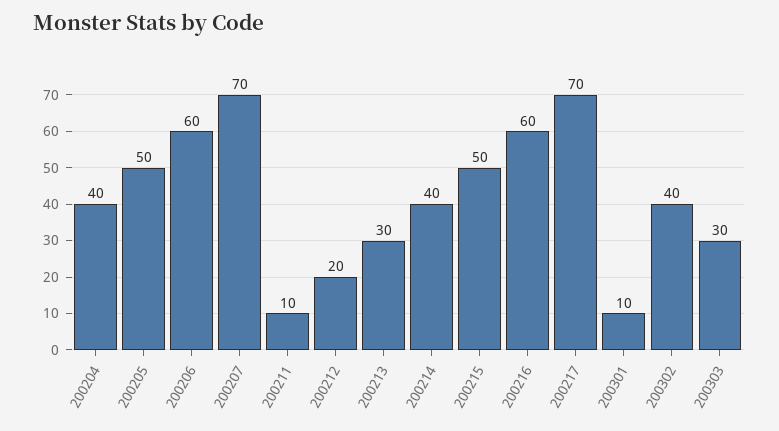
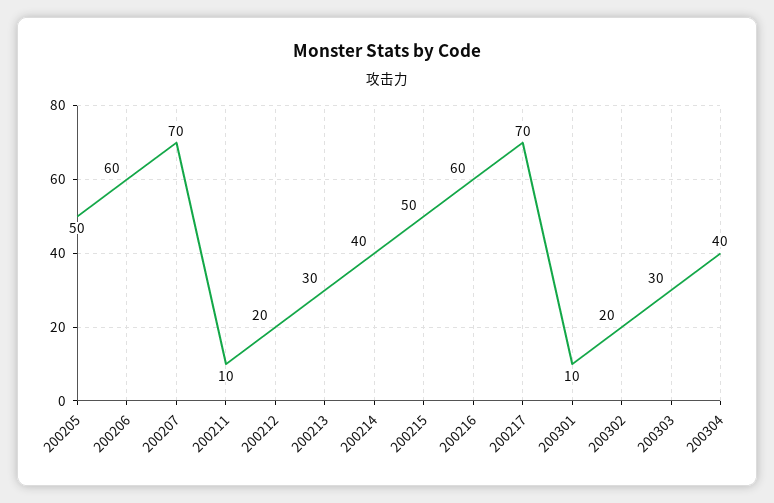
200204: 40 -> none
200302: 40 -> 20
200304: none -> 40

